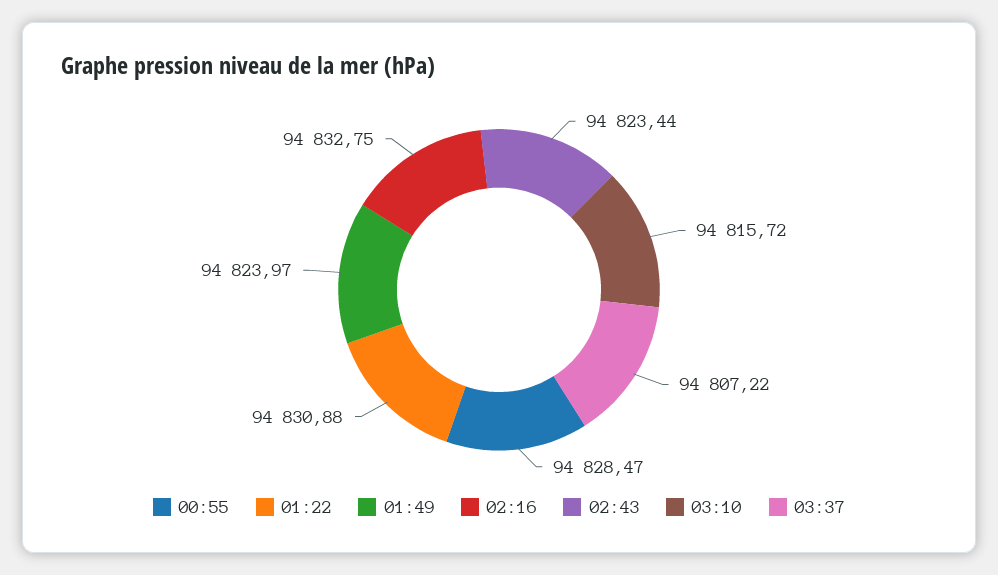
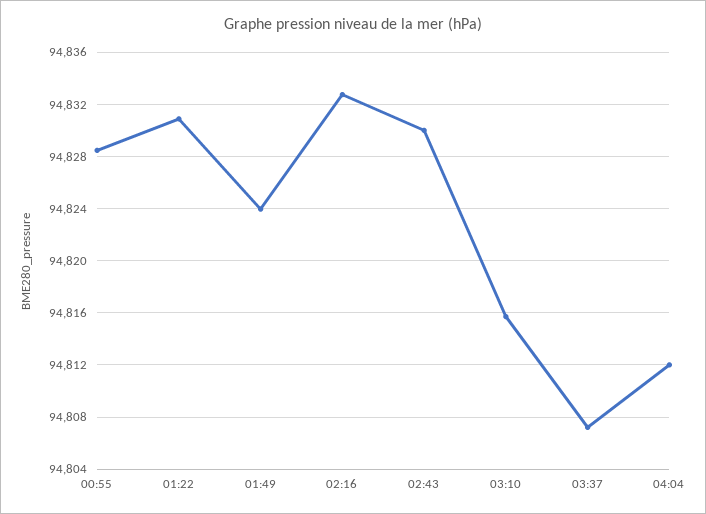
02:43: 94823.44 -> 94830
04:04: none -> 94812

